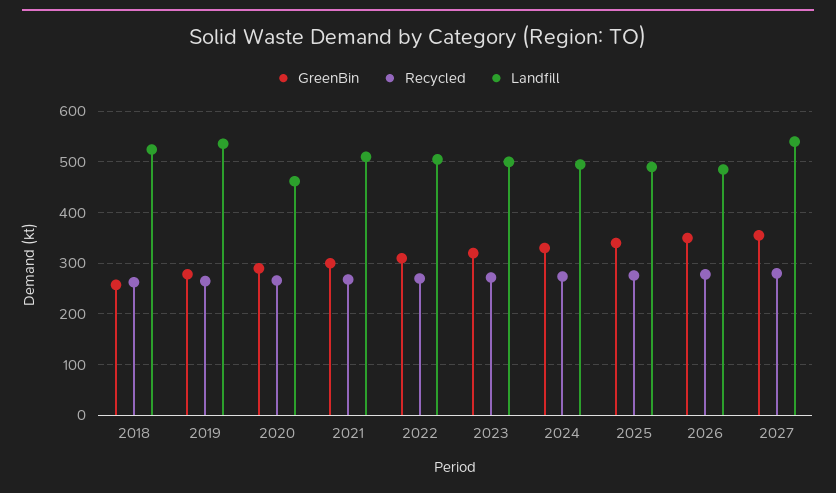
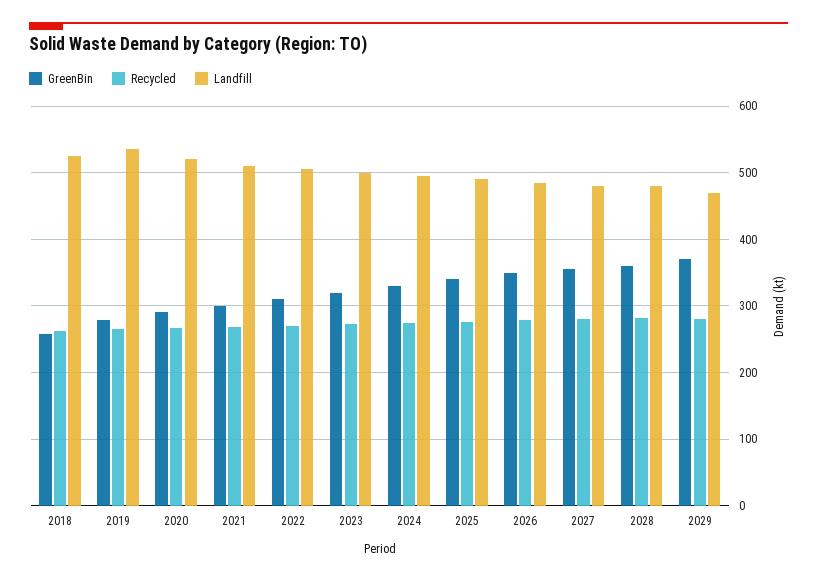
Landfill, 2020: 460 -> 520
Landfill, 2027: 540 -> 480
GreenBin, 2028: none -> 360
Recycled, 2028: none -> 280
Landfill, 2028: none -> 480
GreenBin, 2029: none -> 370
Recycled, 2029: none -> 280
Landfill, 2029: none -> 470

